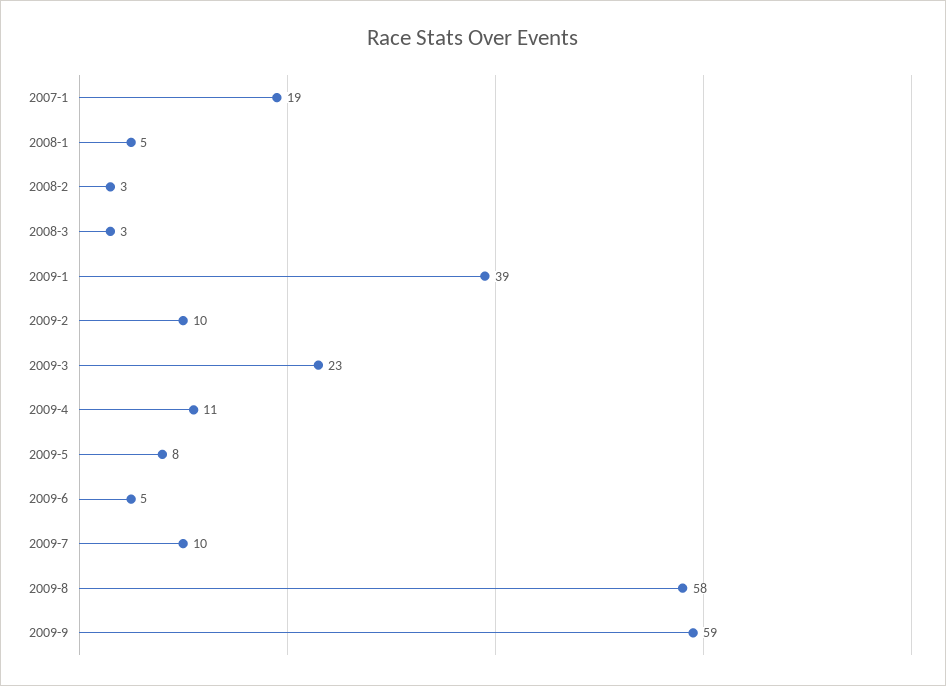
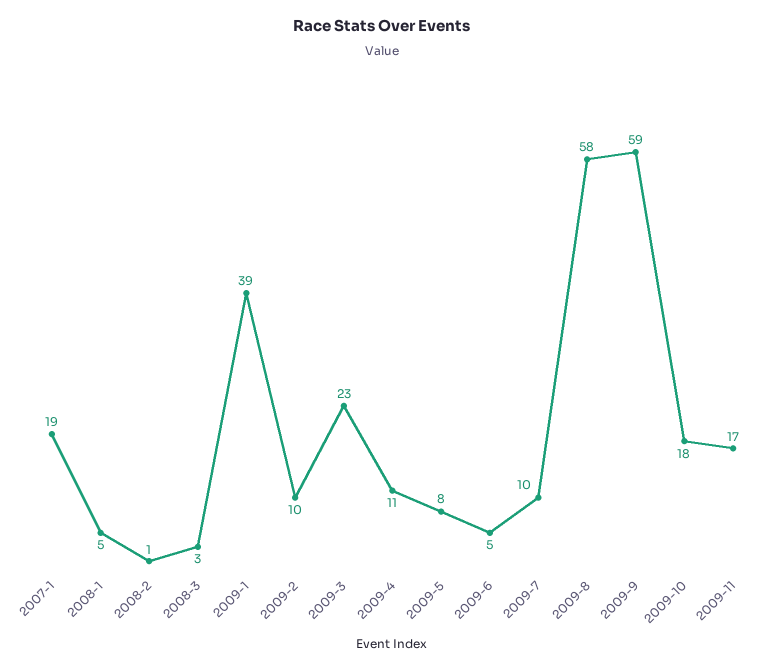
2008-2: 3 -> 1
2009-10: none -> 18
2009-11: none -> 17

